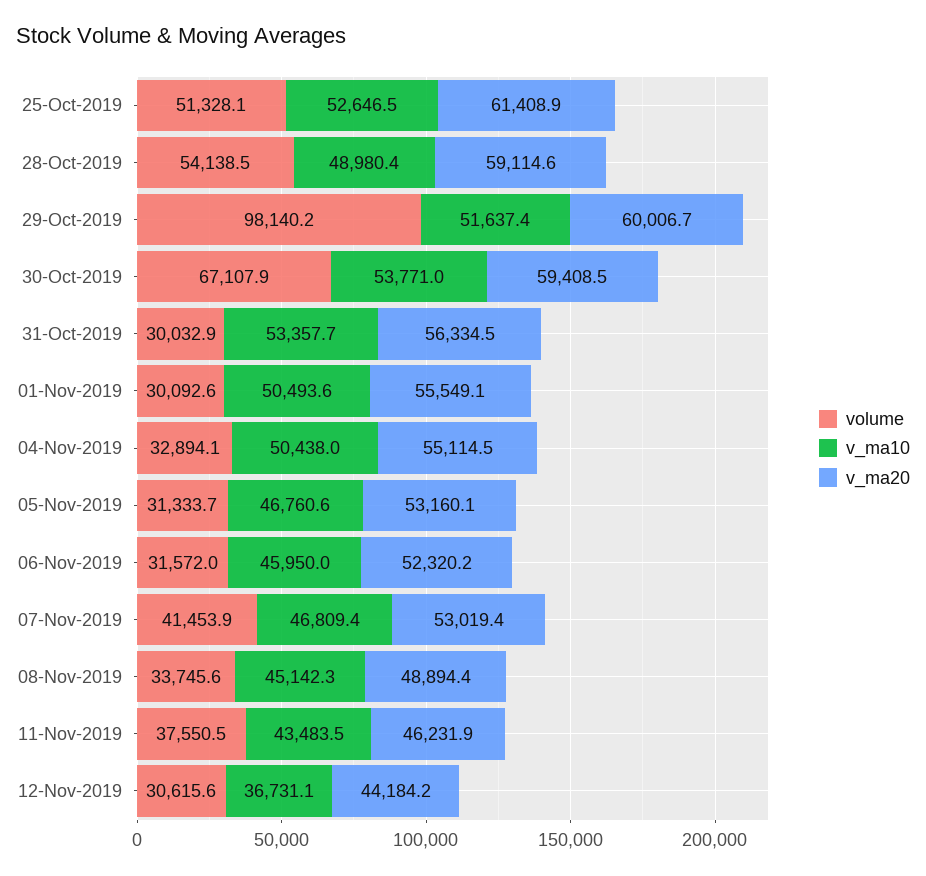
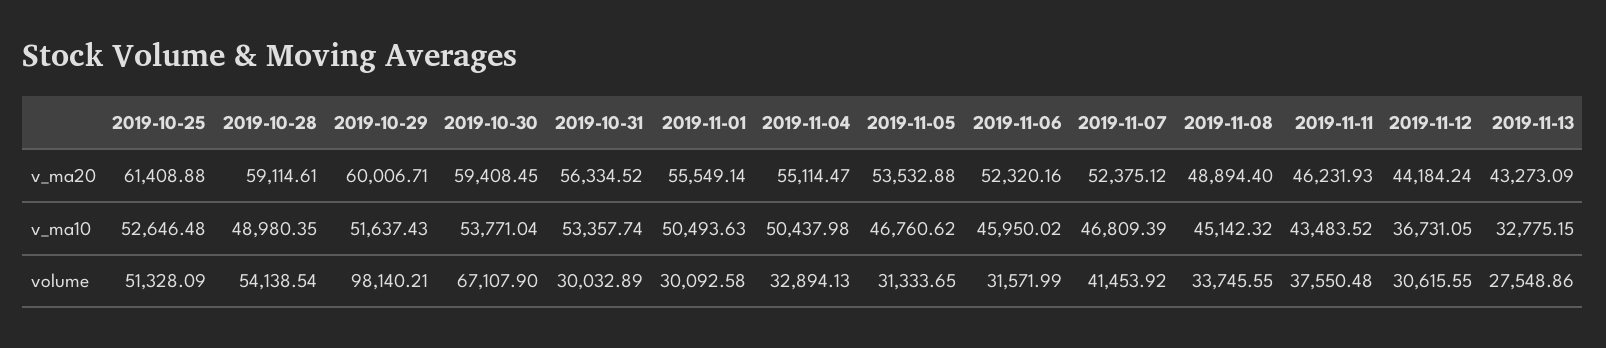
v_ma20, 05-Nov-2019: 53160.1 -> 53532.88
v_ma20, 07-Nov-2019: 53019.4 -> 52375.12
v_ma20, 2019-11-13: none -> 43273.09
v_ma10, 2019-11-13: none -> 32775.15
volume, 2019-11-13: none -> 27548.86

